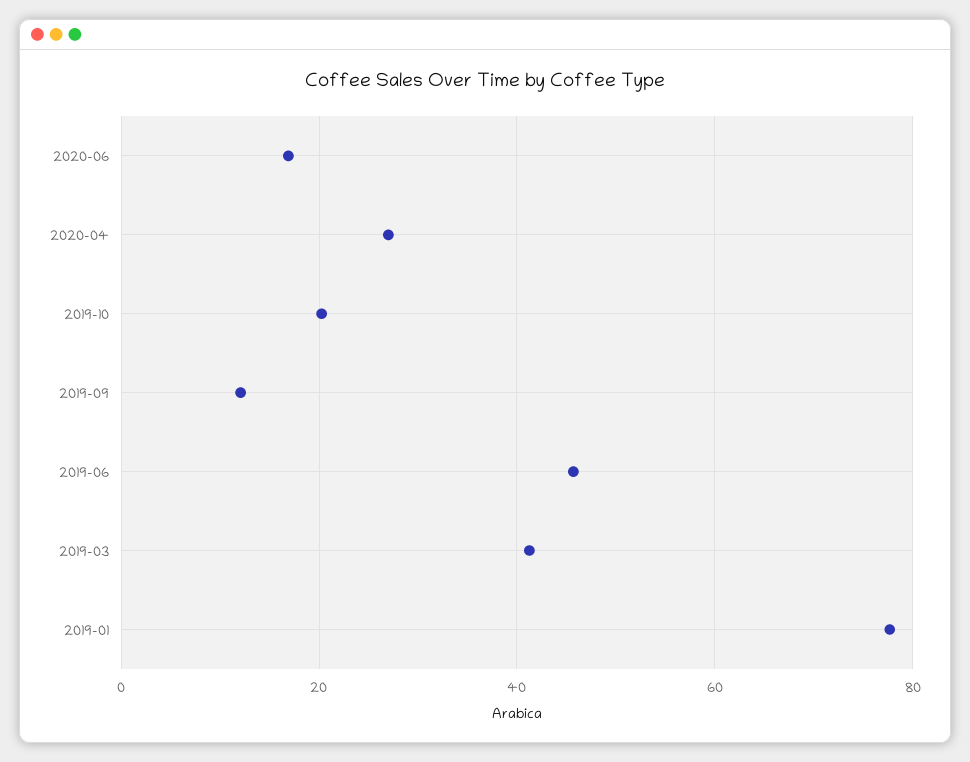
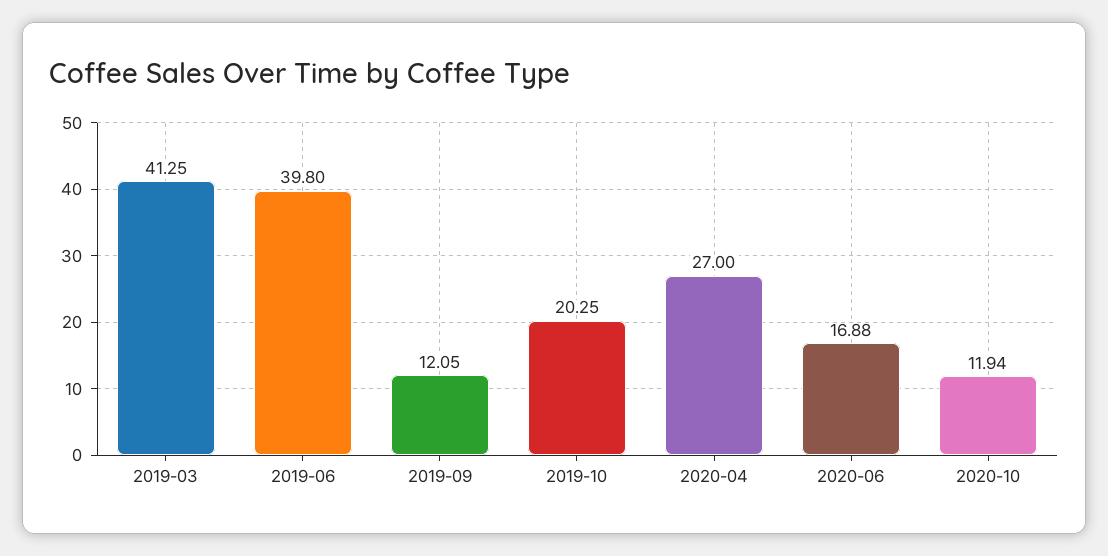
2019-06: 46 -> 39.8
2019-01: 78 -> none
2020-10: none -> 11.94

